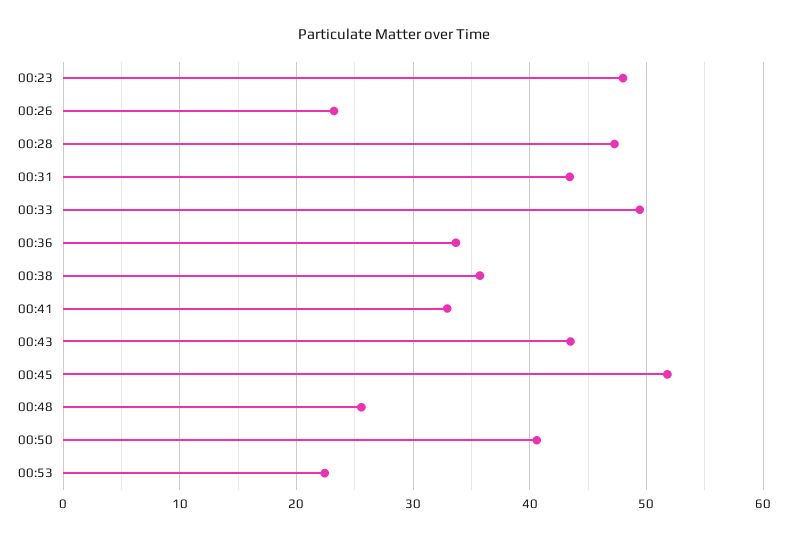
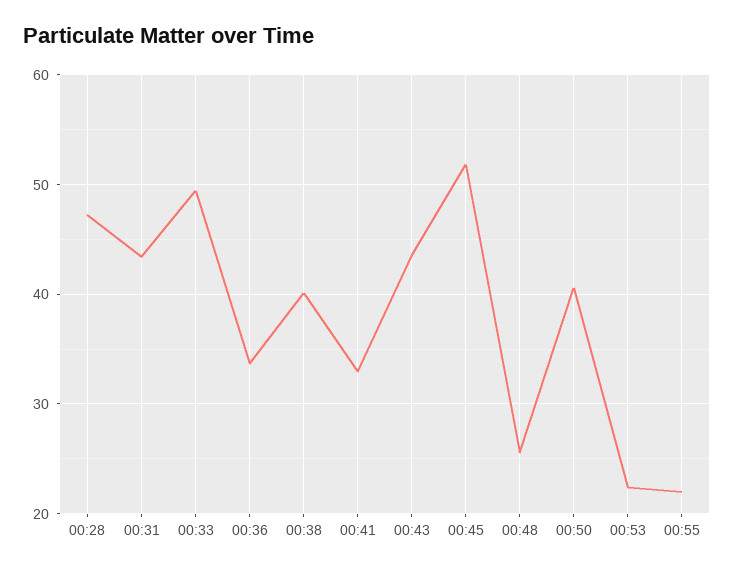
00:23: 48 -> none
00:26: 23 -> none
00:38: 36 -> 40
00:55: none -> 22

